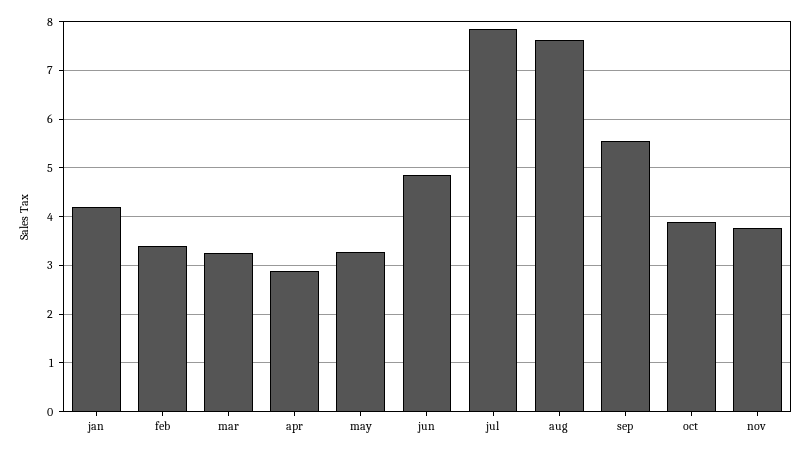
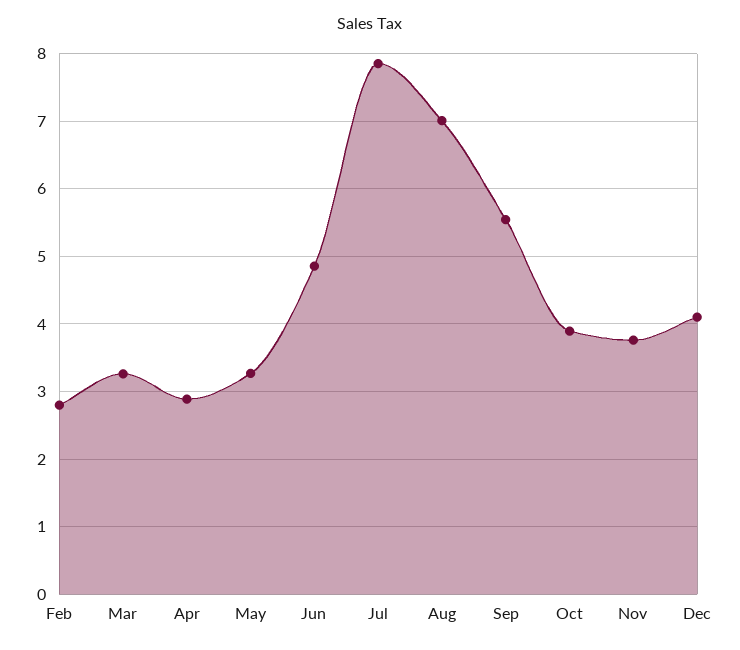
jan: 4.2 -> none
feb: 3.4 -> 2.8
aug: 7.6 -> 7
Dec: none -> 4.1

